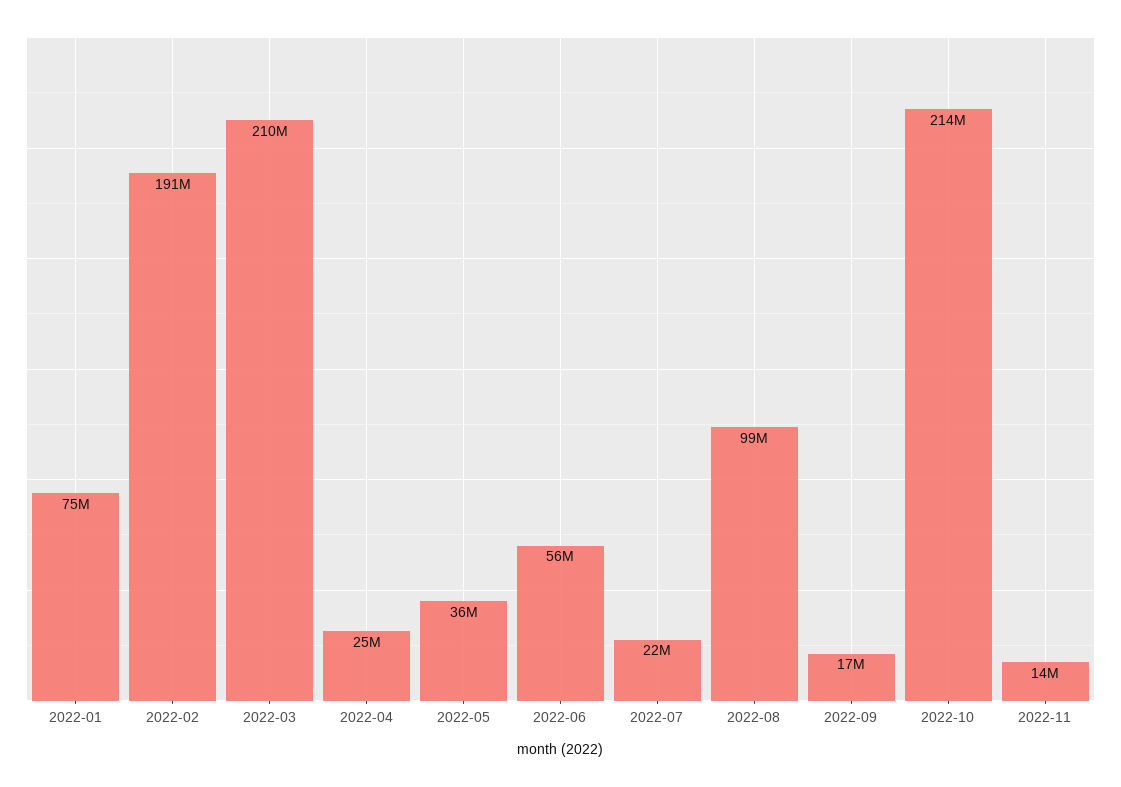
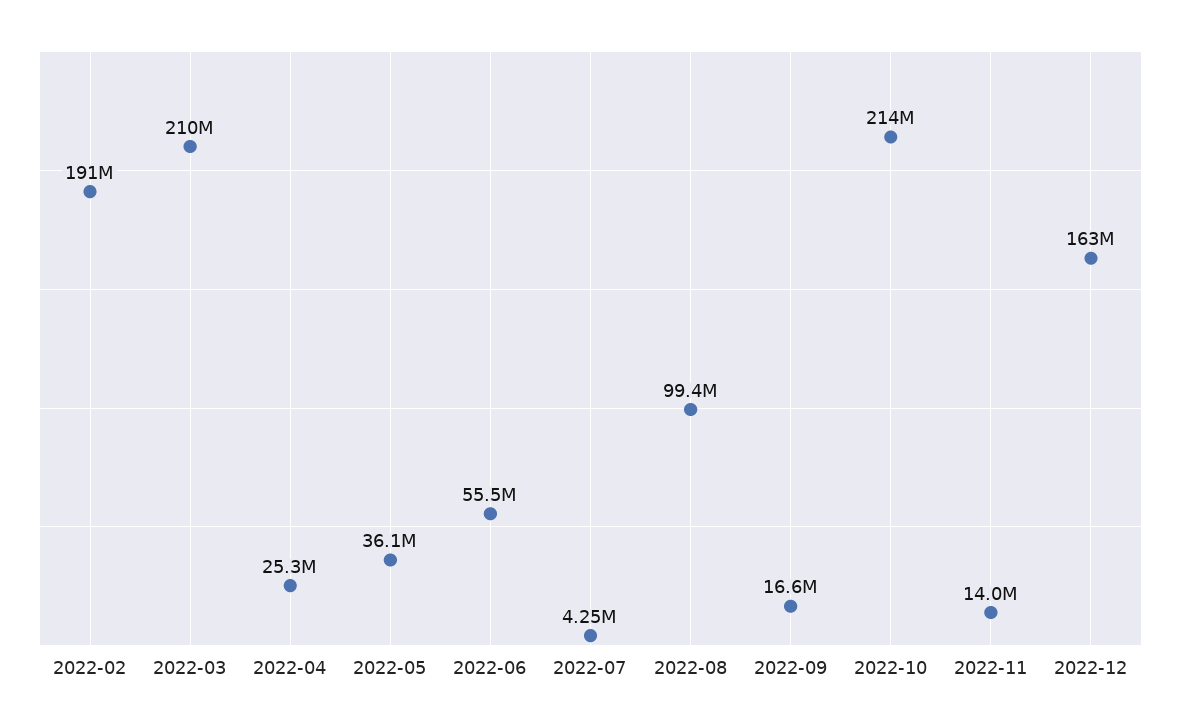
2022-01: 75000000 -> none
2022-07: 22000000 -> 4250000
2022-12: none -> 163000000

